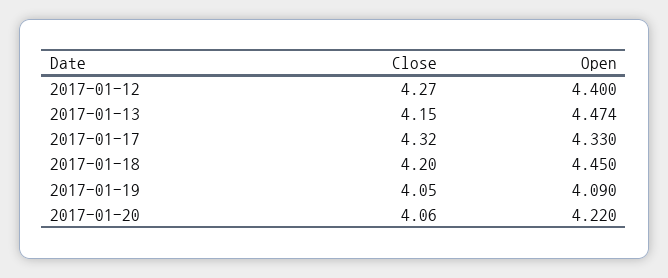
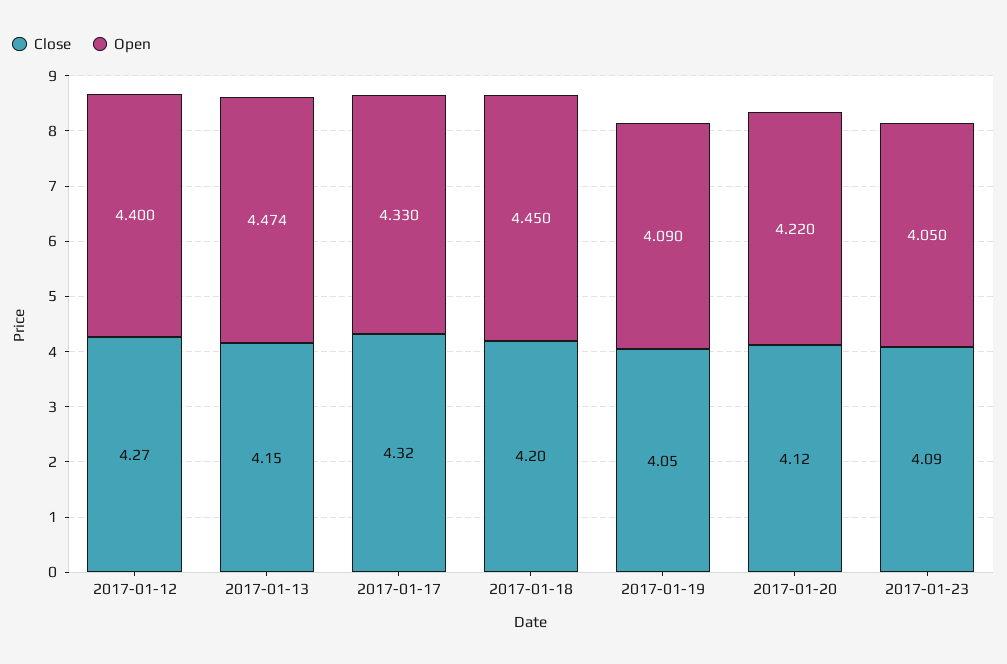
Close, 2017-01-20: 4.06 -> 4.12
Close, 2017-01-23: none -> 4.09
Open, 2017-01-23: none -> 4.05

